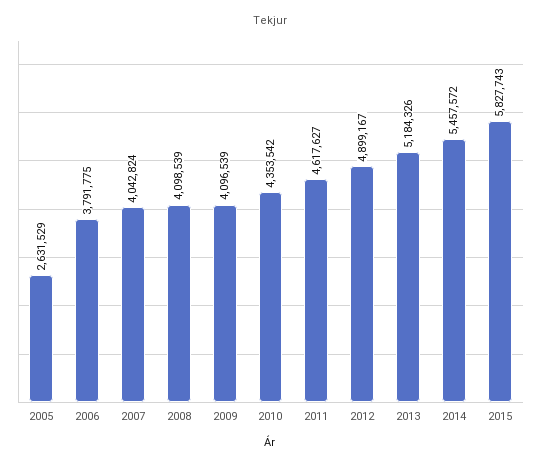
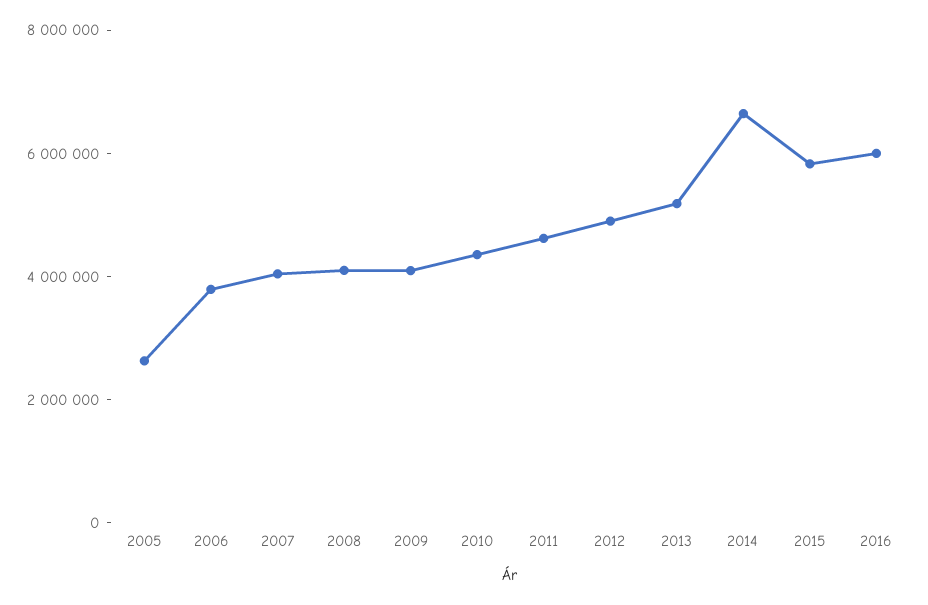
2014: 5457572 -> 6500000
2016: none -> 6000000

